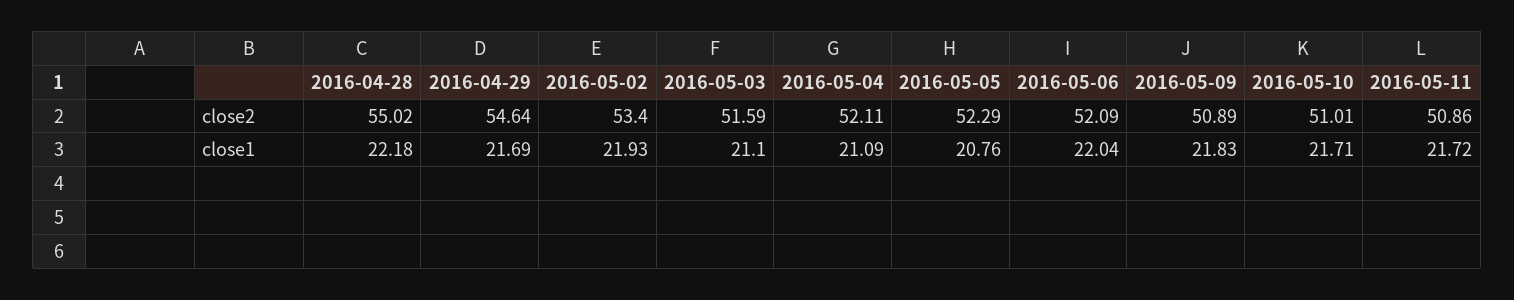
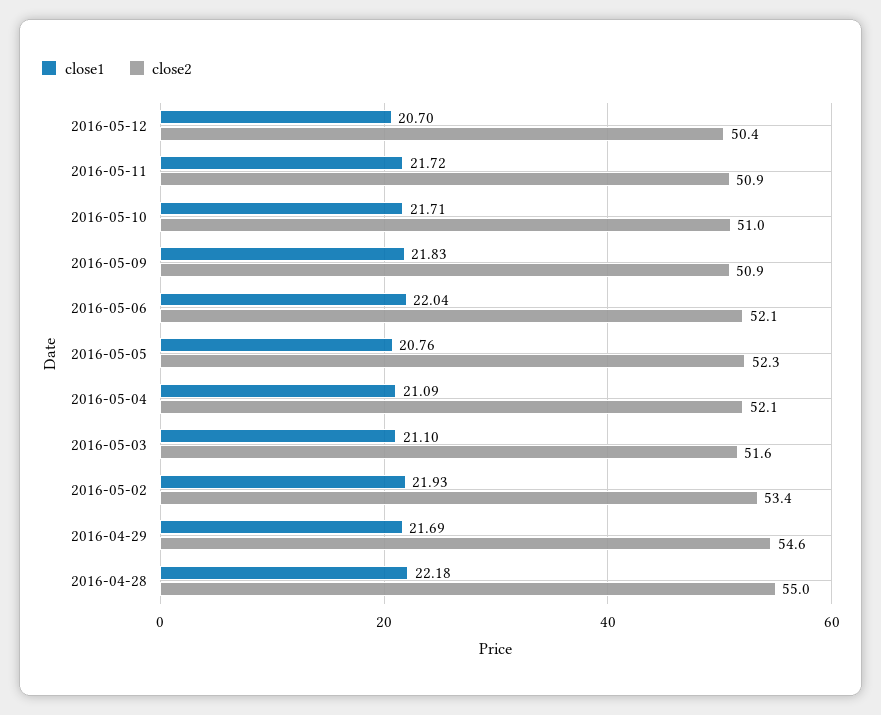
close1, 2016-05-12: none -> 20.7
close2, 2016-05-12: none -> 50.4

